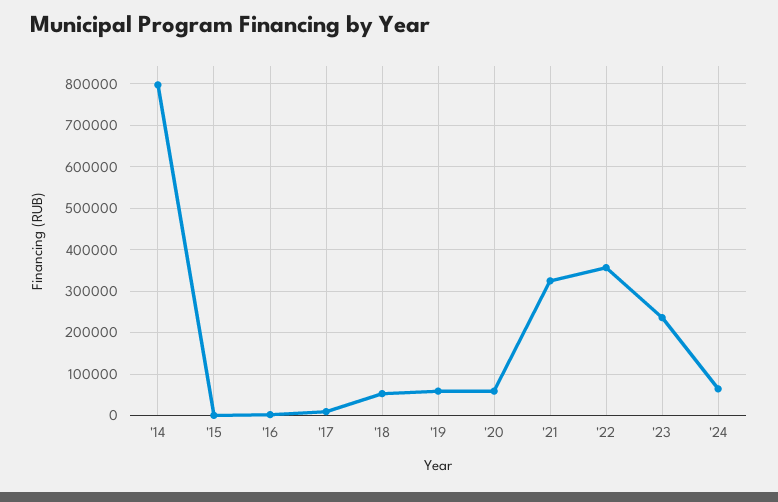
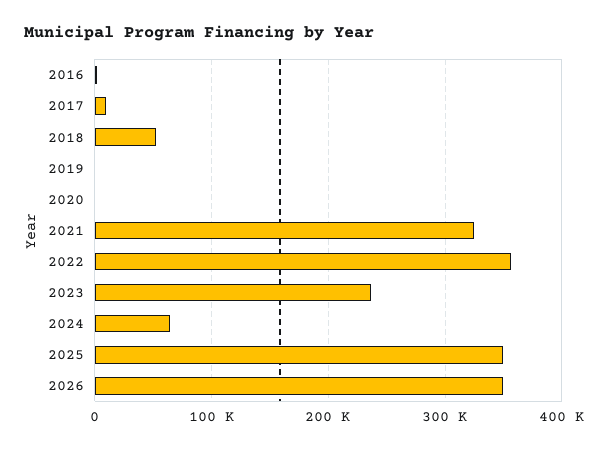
'14: 800000 -> none
'15: 0 -> none
'19: 60000 -> 0
'20: 60000 -> 0
2025: none -> 350000
2026: none -> 350000

